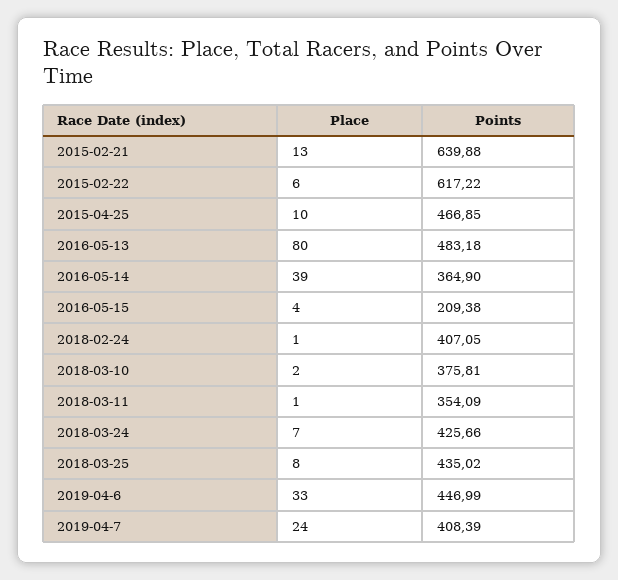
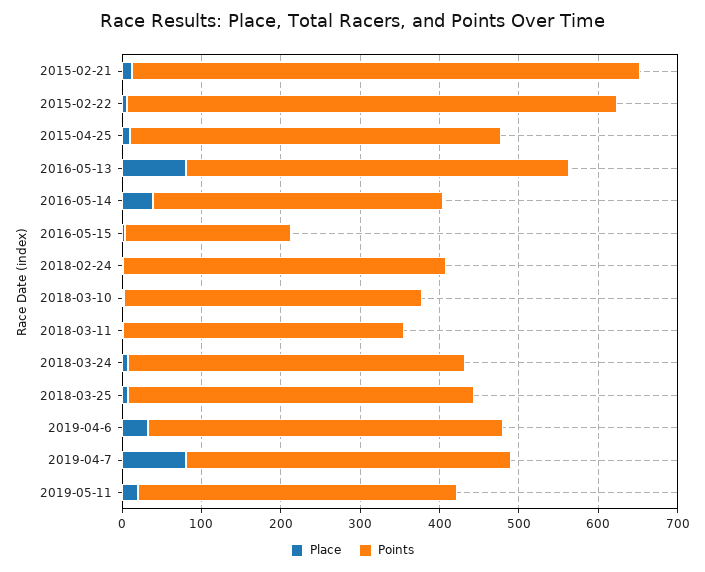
Place, 2019-04-7: 24 -> 80
Place, 2019-05-11: none -> 20
Points, 2019-05-11: none -> 400

